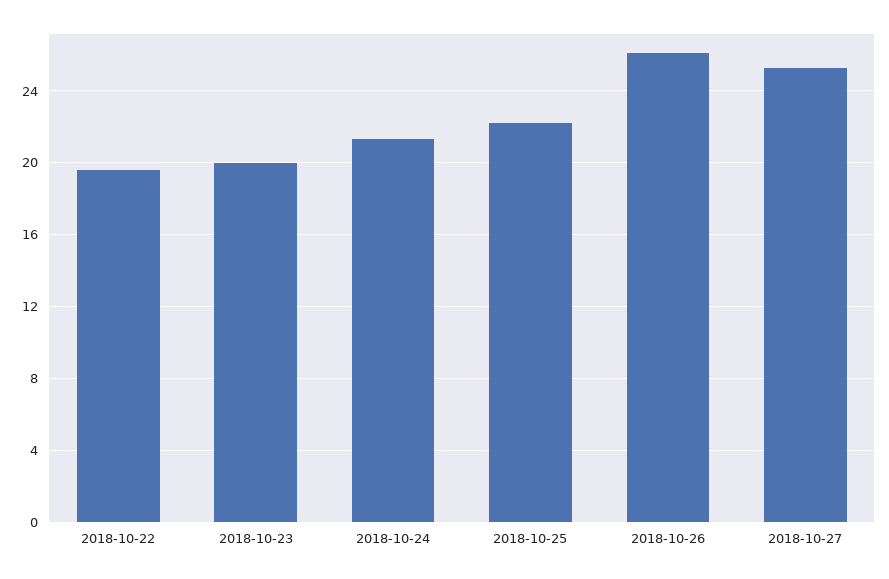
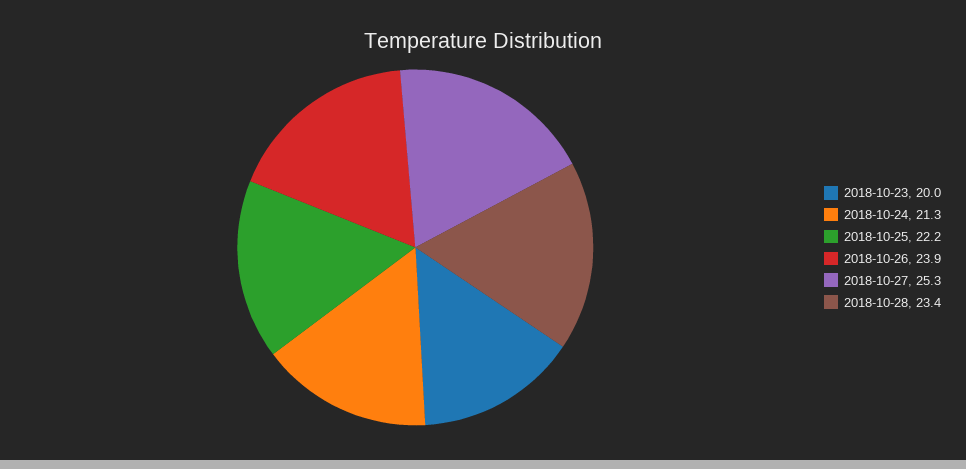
2018-10-22: 19.5 -> none
2018-10-26: 26 -> 23.9
2018-10-28: none -> 23.4

